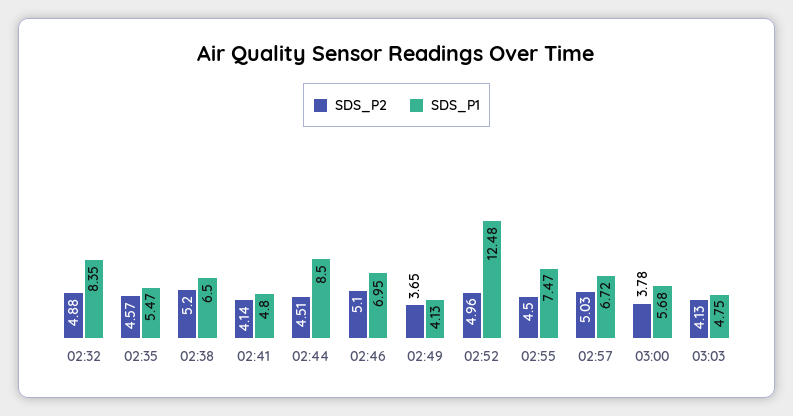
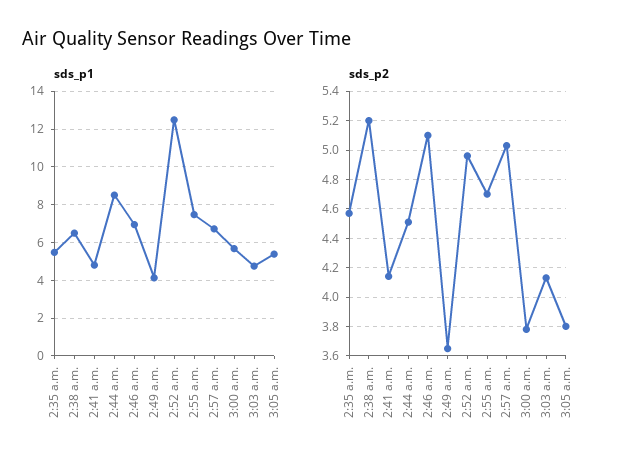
SDS_P2, 02:32: 4.88 -> none
SDS_P1, 02:32: 8.35 -> none
SDS_P2, 02:55: 4.5 -> 4.7
SDS_P1, 3:05 a.m.: none -> 5.5
SDS_P2, 3:05 a.m.: none -> 3.8

